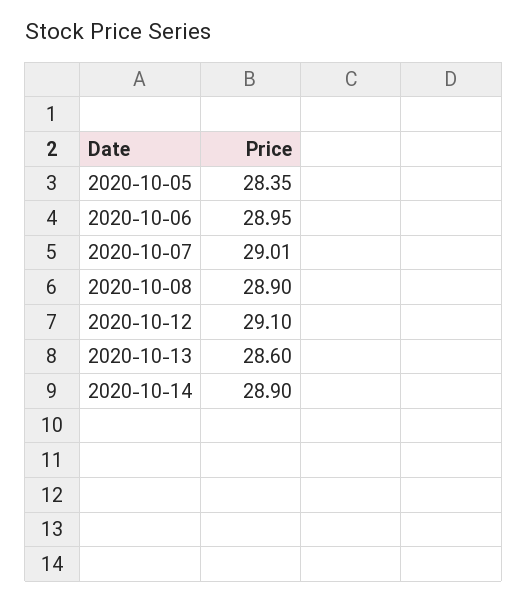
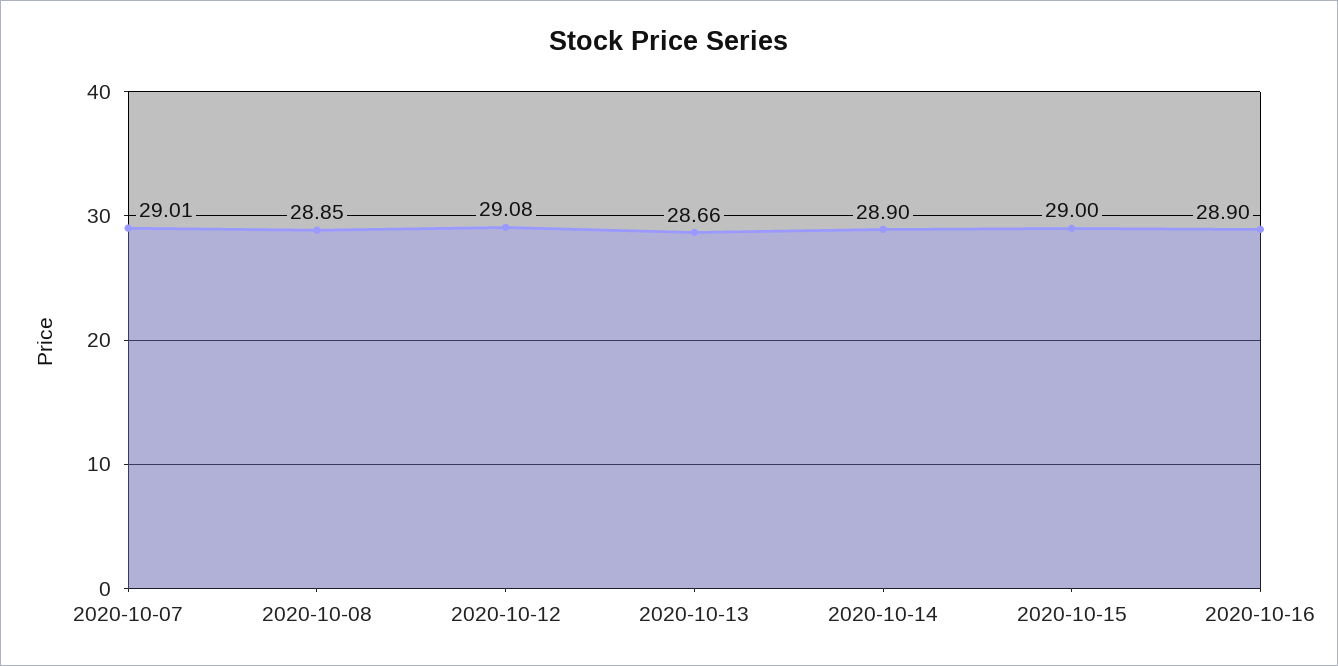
2020-10-05: 28.35 -> none
2020-10-06: 28.95 -> none
2020-10-08: 28.9 -> 28.85
2020-10-12: 29.1 -> 29.08
2020-10-13: 28.6 -> 28.66
2020-10-15: none -> 29
2020-10-16: none -> 28.9

